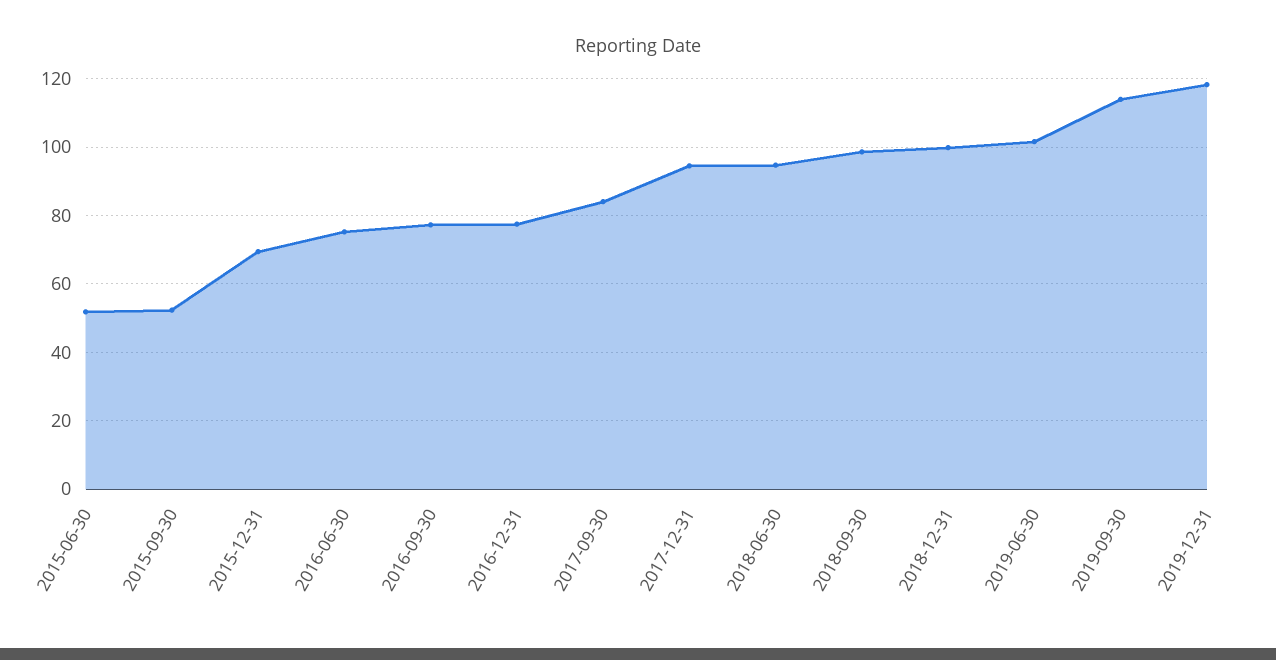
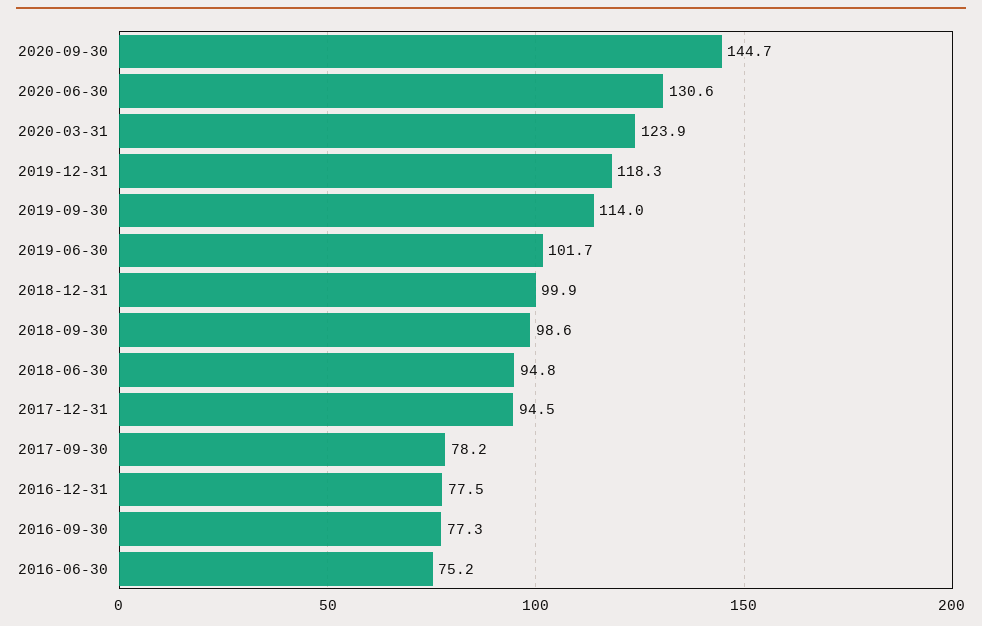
2015-06-30: 52 -> none
2015-09-30: 52 -> none
2015-12-31: 70 -> none
2017-09-30: 84 -> 78.2
2020-09-30: none -> 144.7
2020-06-30: none -> 130.6
2020-03-31: none -> 123.9

